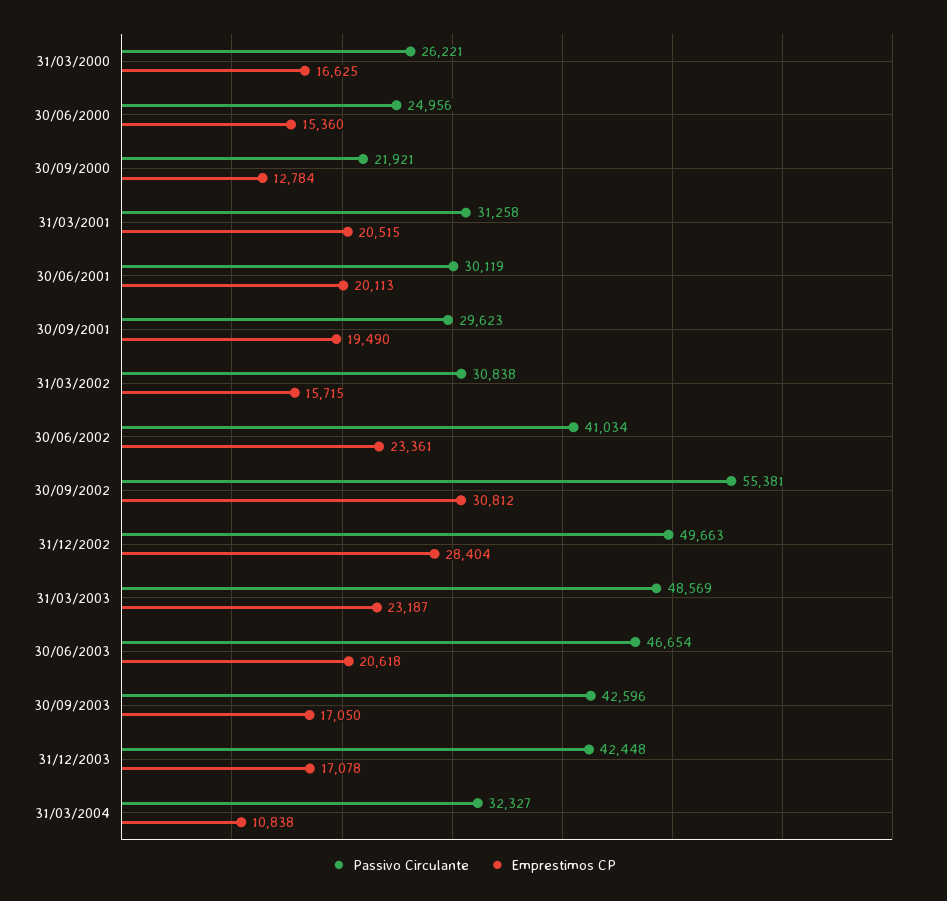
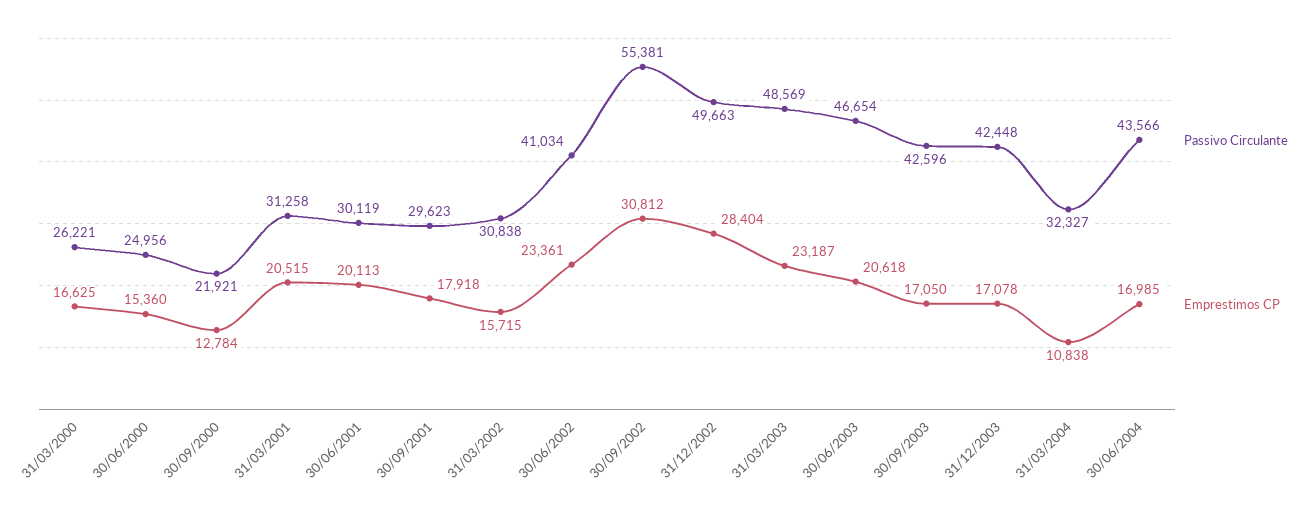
Emprestimos CP, 30/09/2001: 19490 -> 17918
Passivo Circulante, 30/06/2004: none -> 43566
Emprestimos CP, 30/06/2004: none -> 16985

